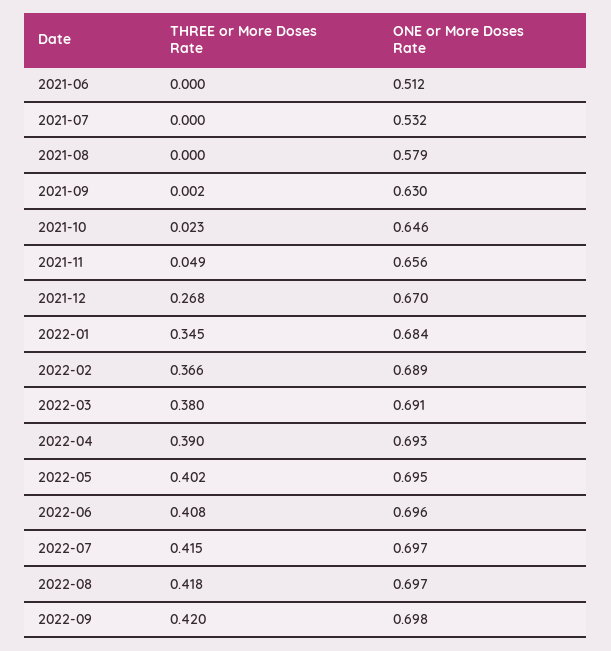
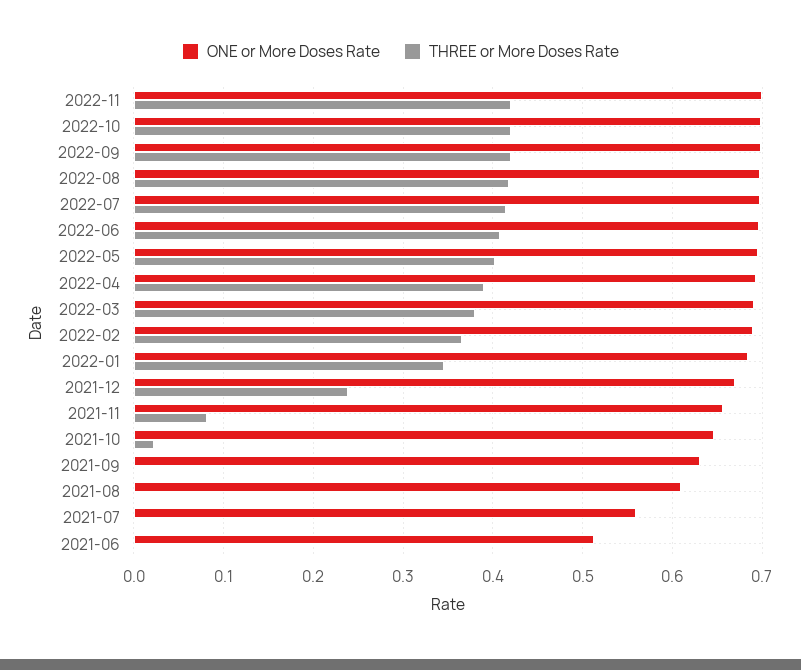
ONE or More Doses Rate, 2021-07: 0.532 -> 0.56
ONE or More Doses Rate, 2021-08: 0.579 -> 0.61
THREE or More Doses Rate, 2021-11: 0.049 -> 0.08
THREE or More Doses Rate, 2021-12: 0.268 -> 0.24
ONE or More Doses Rate, 2022-11: none -> 0.7
THREE or More Doses Rate, 2022-11: none -> 0.42
ONE or More Doses Rate, 2022-10: none -> 0.7
THREE or More Doses Rate, 2022-10: none -> 0.42

